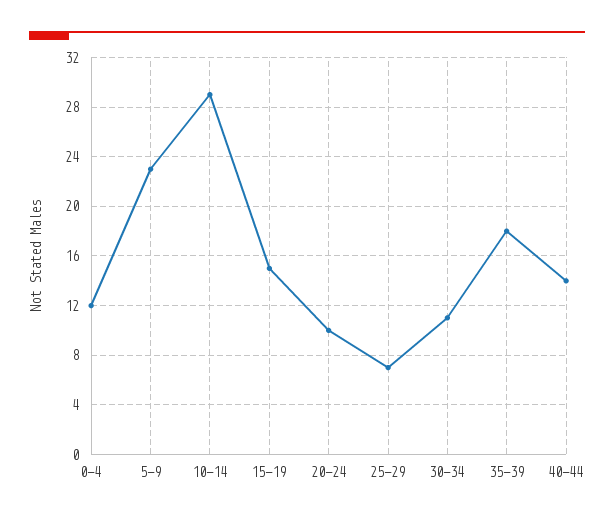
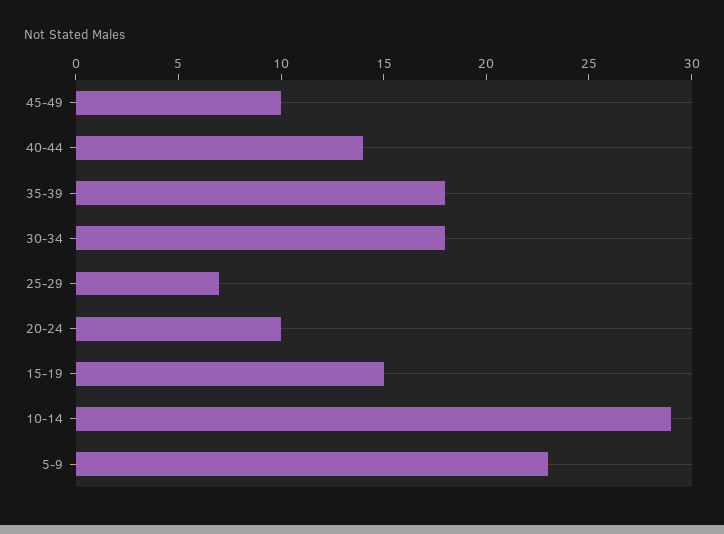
0-4: 12 -> none
30-34: 11 -> 18
45-49: none -> 10

